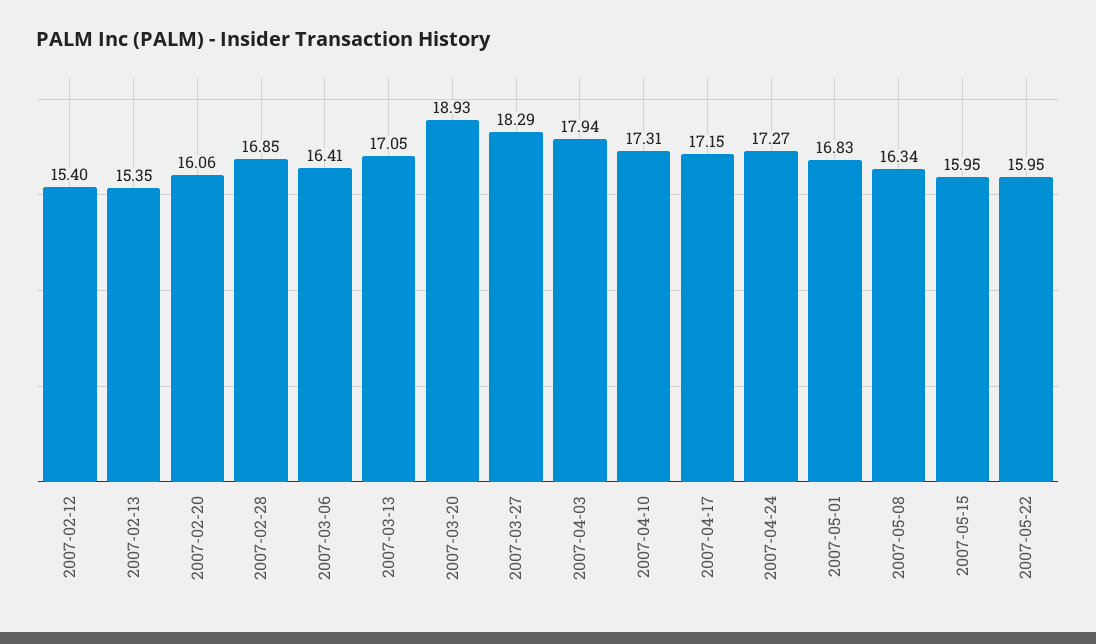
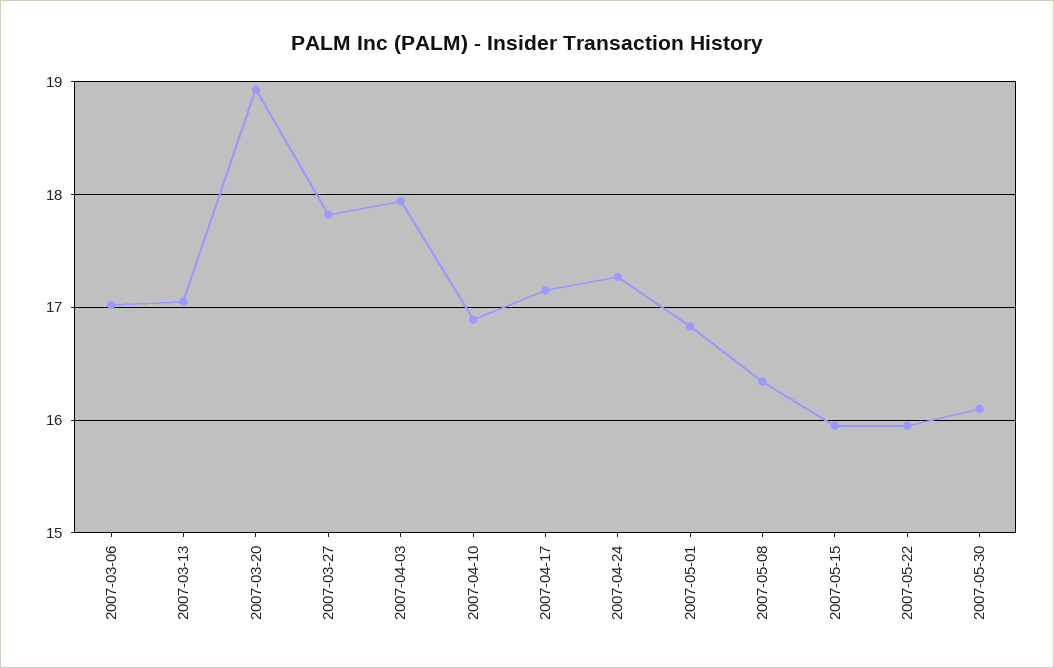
2007-02-12: 15.4 -> none
2007-02-13: 15.35 -> none
2007-02-20: 16.06 -> none
2007-02-28: 16.85 -> none
2007-03-06: 16.41 -> 17
2007-03-27: 18.29 -> 17.8
2007-04-10: 17.31 -> 16.9
2007-05-30: none -> 16.1

